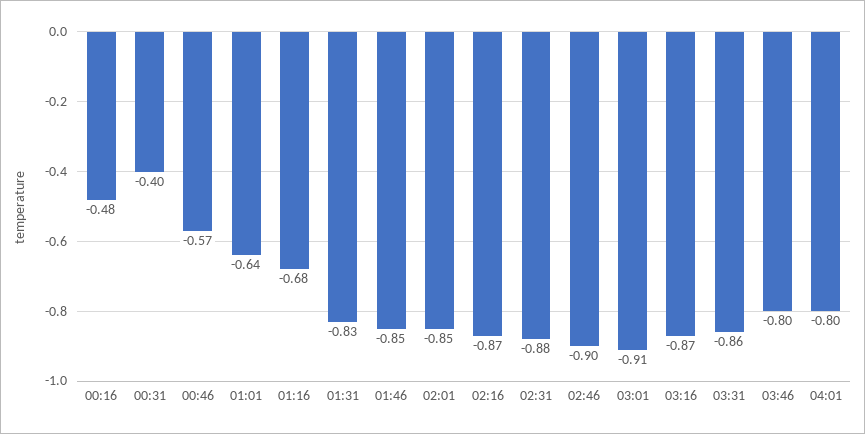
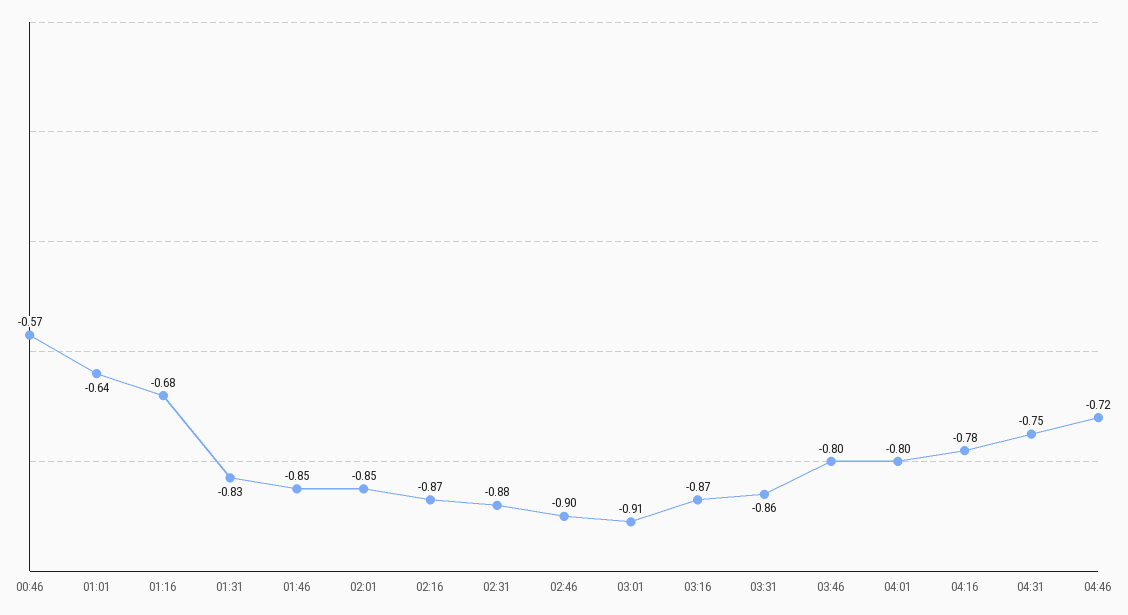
00:16: -0.48 -> none
00:31: -0.4 -> none
04:16: none -> -0.78
04:31: none -> -0.75
04:46: none -> -0.72

